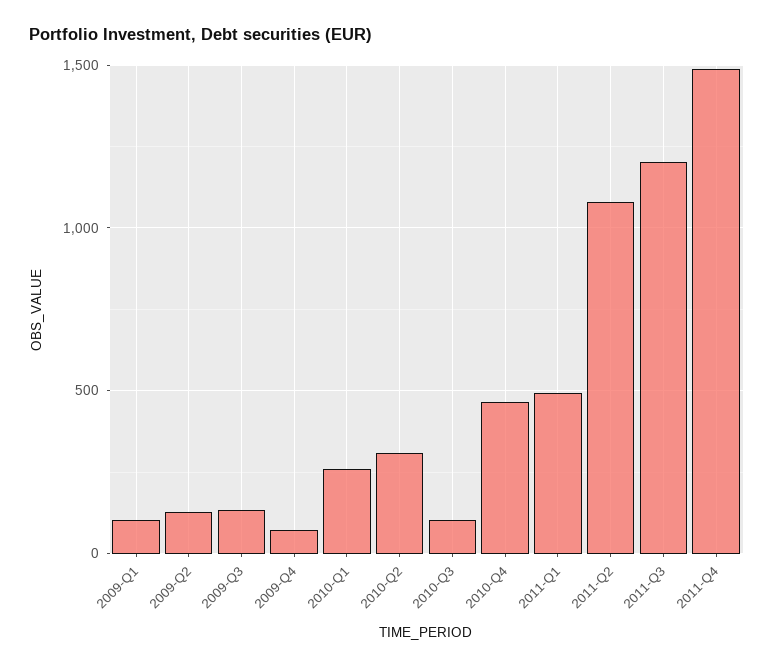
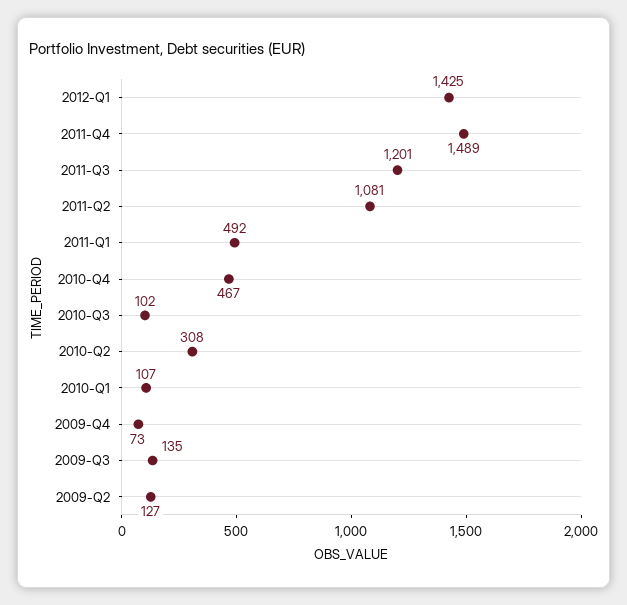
2009-Q1: 100 -> none
2010-Q1: 250 -> 107
2012-Q1: none -> 1425

